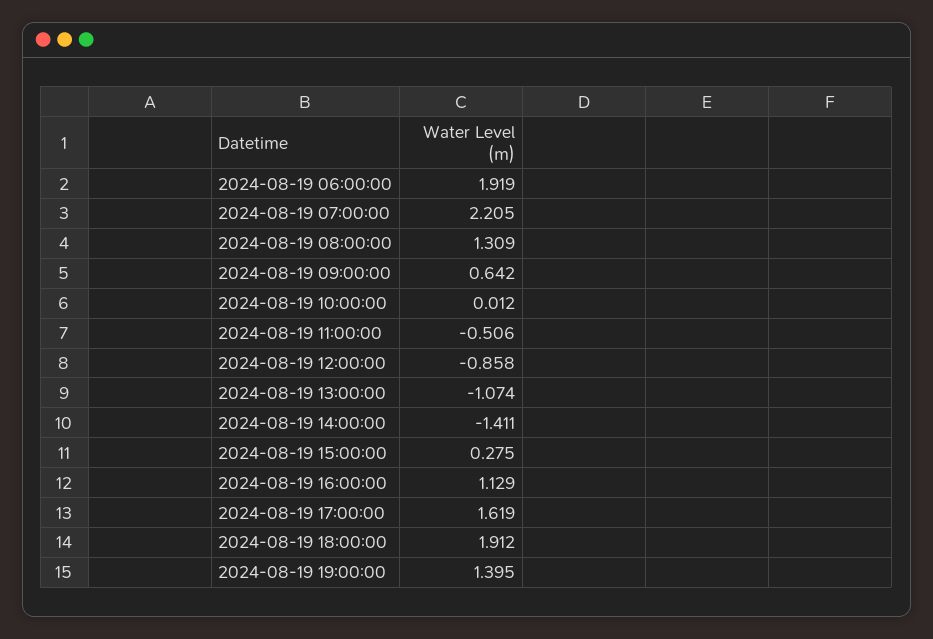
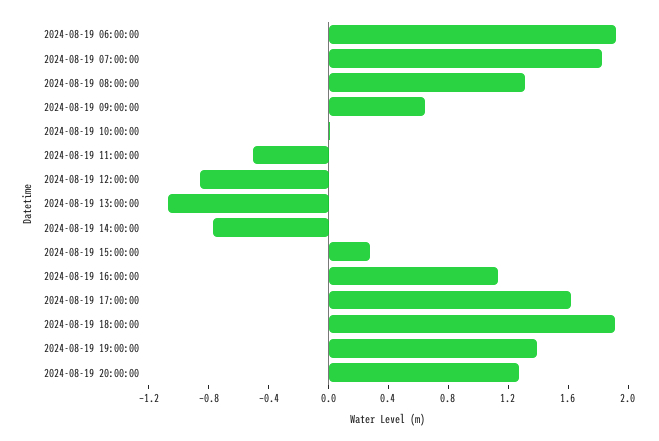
2024-08-19 07:00:00: 2.205 -> 1.8
2024-08-19 14:00:00: -1.411 -> -0.8
2024-08-19 20:00:00: none -> 1.3

